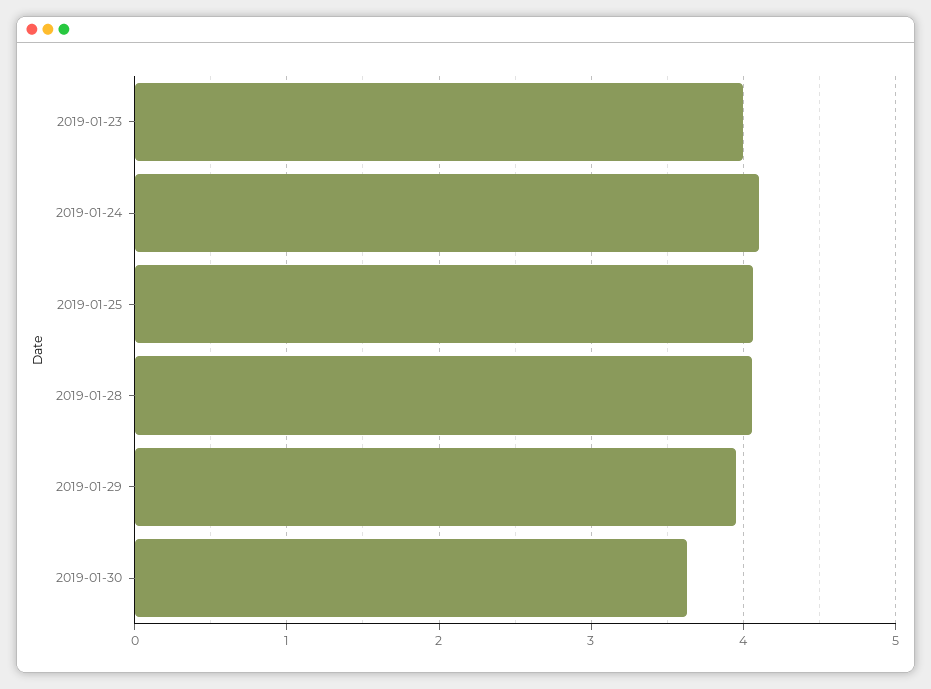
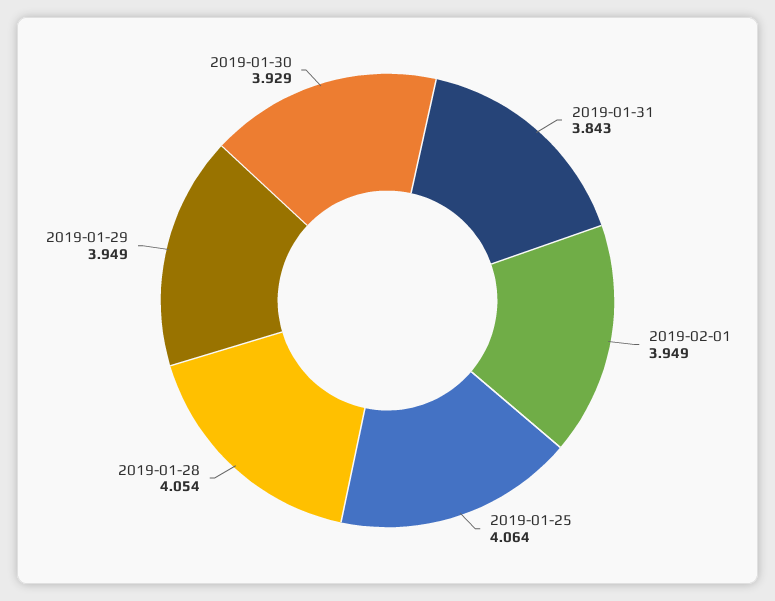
2019-01-23: 4 -> none
2019-01-24: 4.1 -> none
2019-01-30: 3.6 -> 3.929
2019-01-31: none -> 3.843
2019-02-01: none -> 3.949

